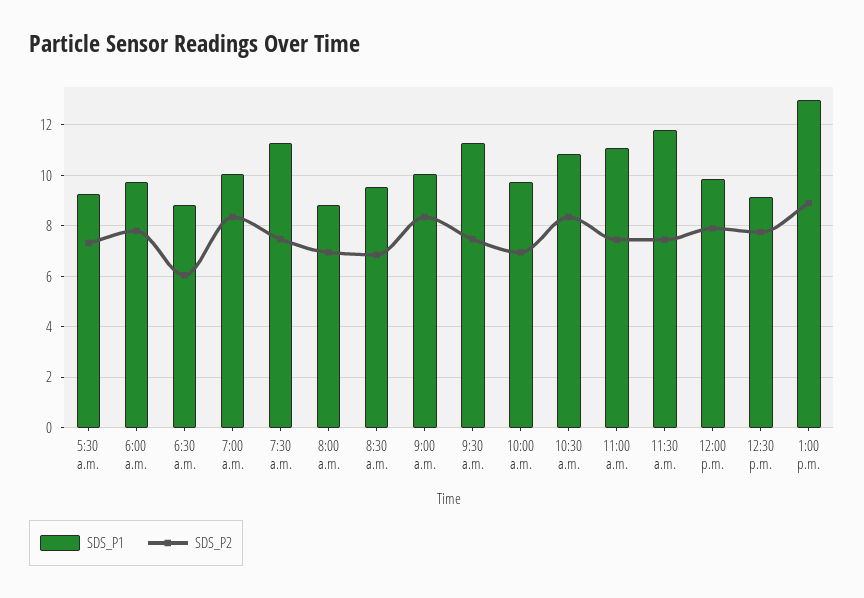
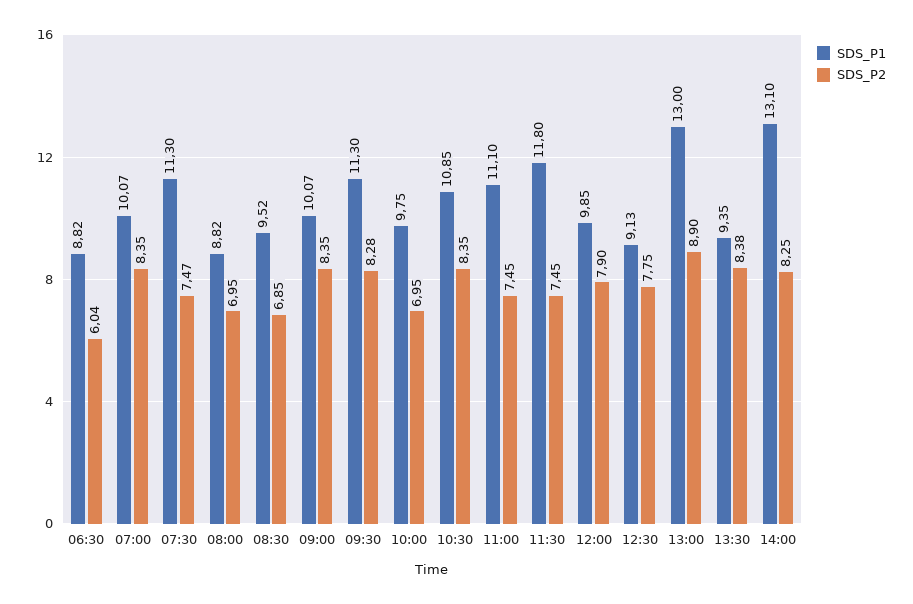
SDS_P1, 5:30 a.m.: 9.25 -> none
SDS_P2, 5:30 a.m.: 7.25 -> none
SDS_P1, 6:00 a.m.: 9.75 -> none
SDS_P2, 6:00 a.m.: 7.75 -> none
SDS_P2, 9:30 a.m.: 7.5 -> 8.28
SDS_P1, 13:30: none -> 9.35
SDS_P2, 13:30: none -> 8.38
SDS_P1, 14:00: none -> 13.1
SDS_P2, 14:00: none -> 8.25

